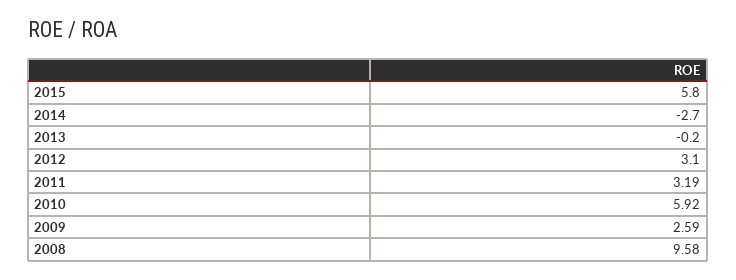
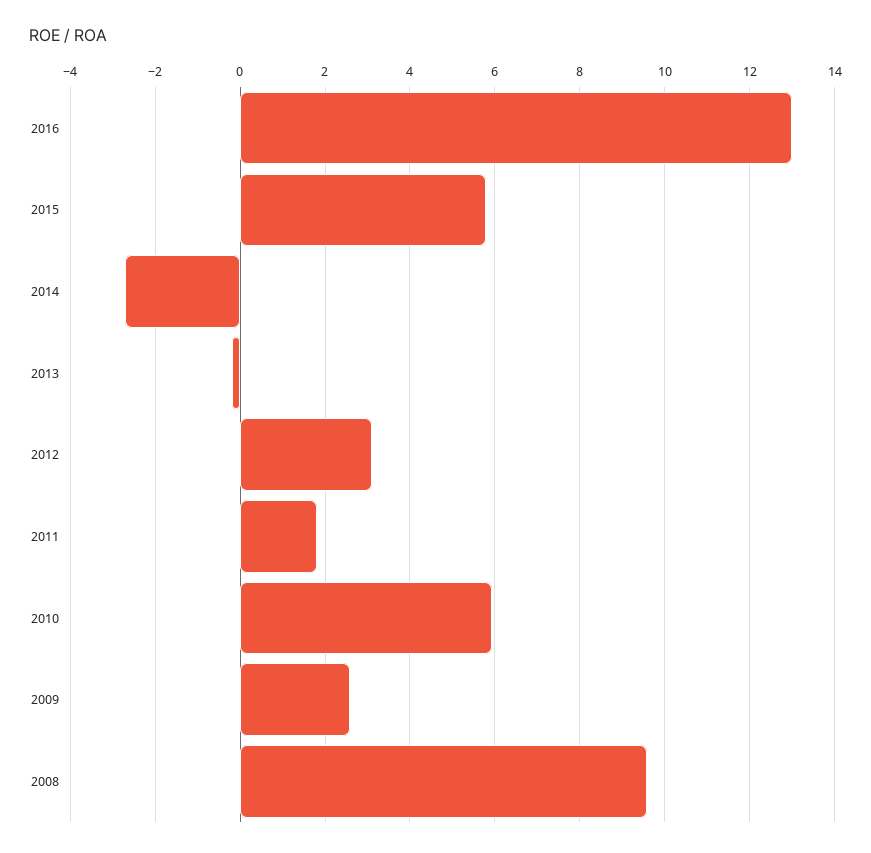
2011: 3.19 -> 1.8
2016: none -> 13

